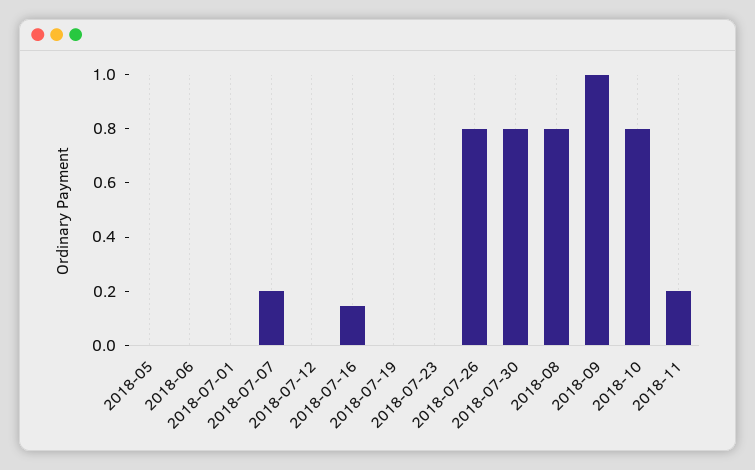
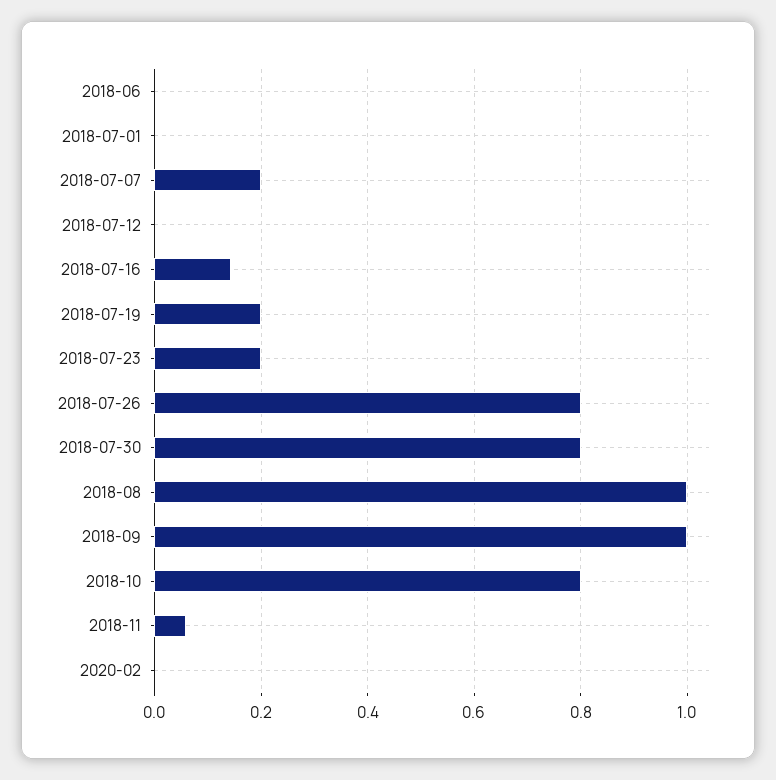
2018-05: 0 -> none
2018-07-19: 0 -> 0.2
2018-07-23: 0 -> 0.2
2018-08: 0.8 -> 1
2018-11: 0.2 -> 0.06
2020-02: none -> 0

